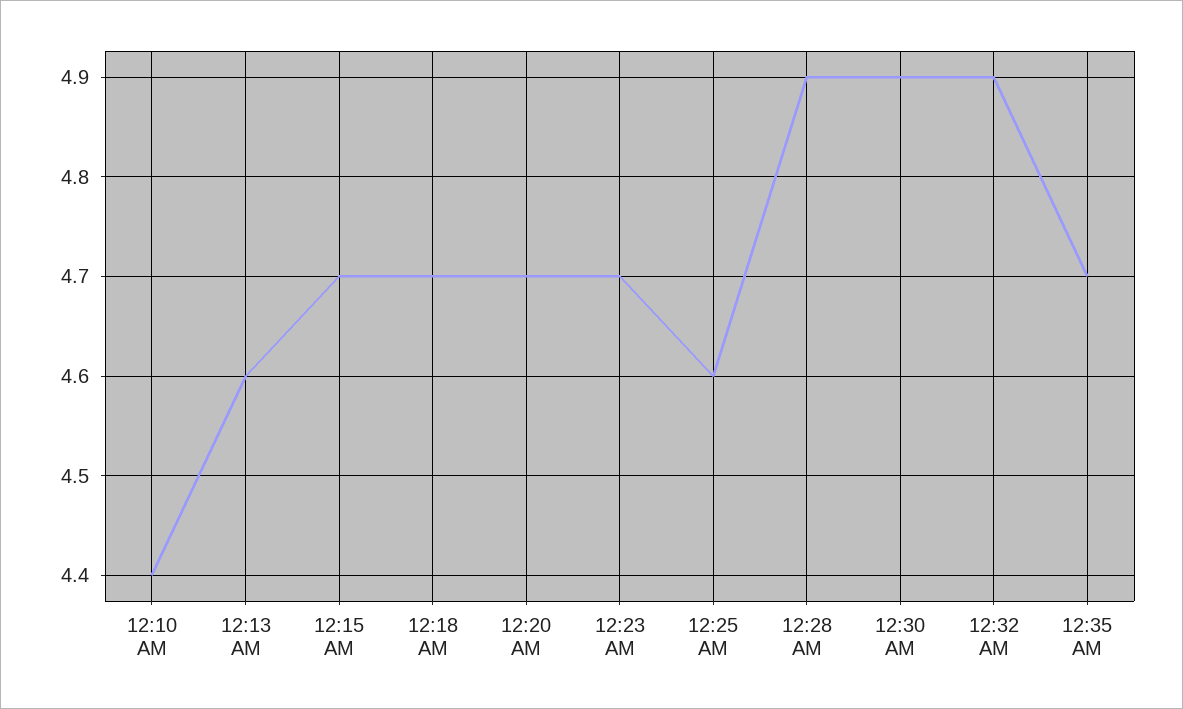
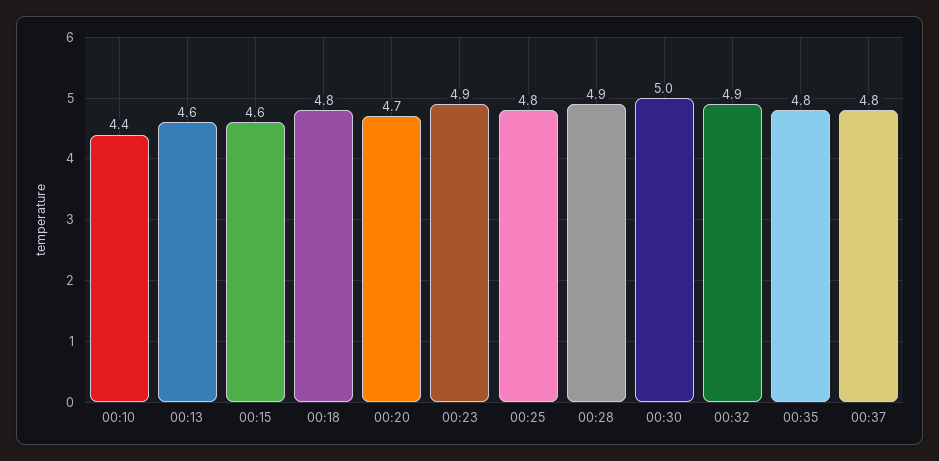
12:15 AM: 4.7 -> 4.6
12:18 AM: 4.7 -> 4.8
12:23 AM: 4.7 -> 4.9
12:25 AM: 4.6 -> 4.8
12:30 AM: 4.9 -> 5
12:35 AM: 4.7 -> 4.8
00:37: none -> 4.8

